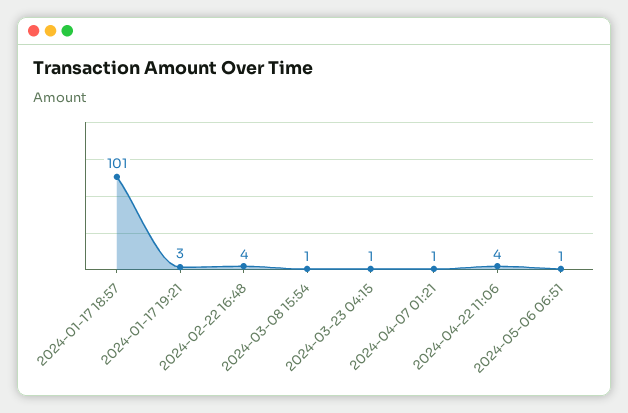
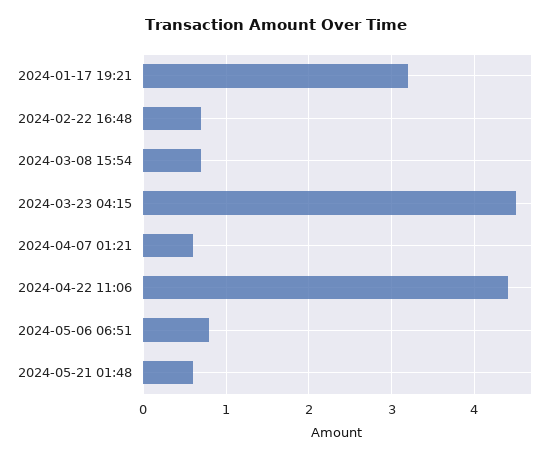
2024-01-17 18:57: 101 -> none
2024-02-22 16:48: 4 -> 0.7
2024-03-23 04:15: 1 -> 4.5
2024-05-21 01:48: none -> 0.6

